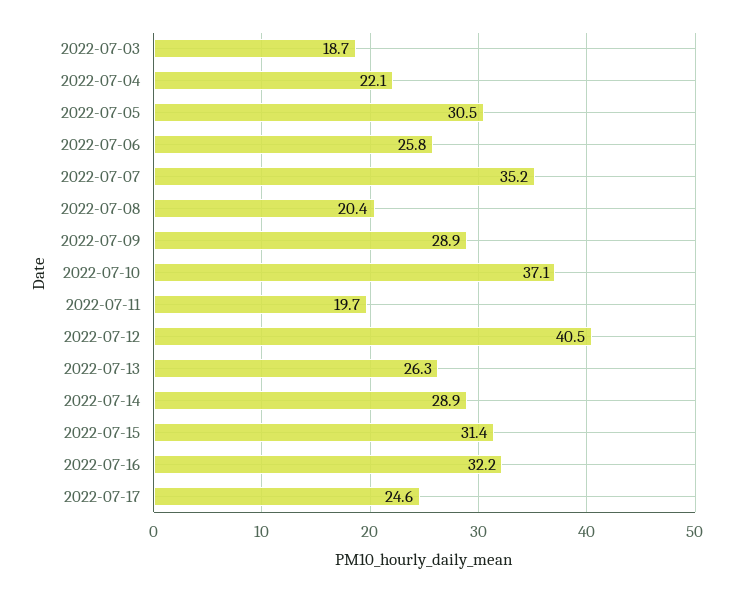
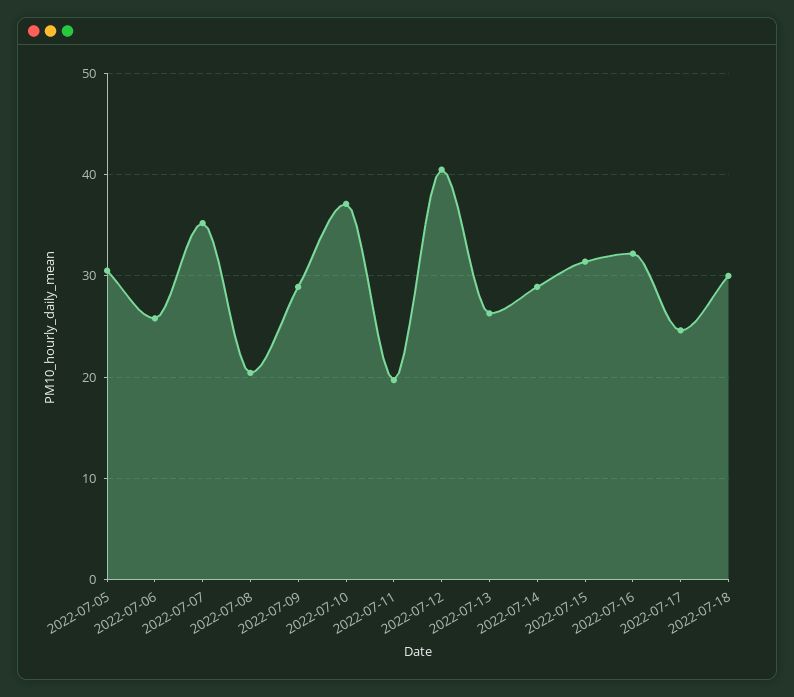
2022-07-03: 18.7 -> none
2022-07-04: 22.1 -> none
2022-07-18: none -> 30

